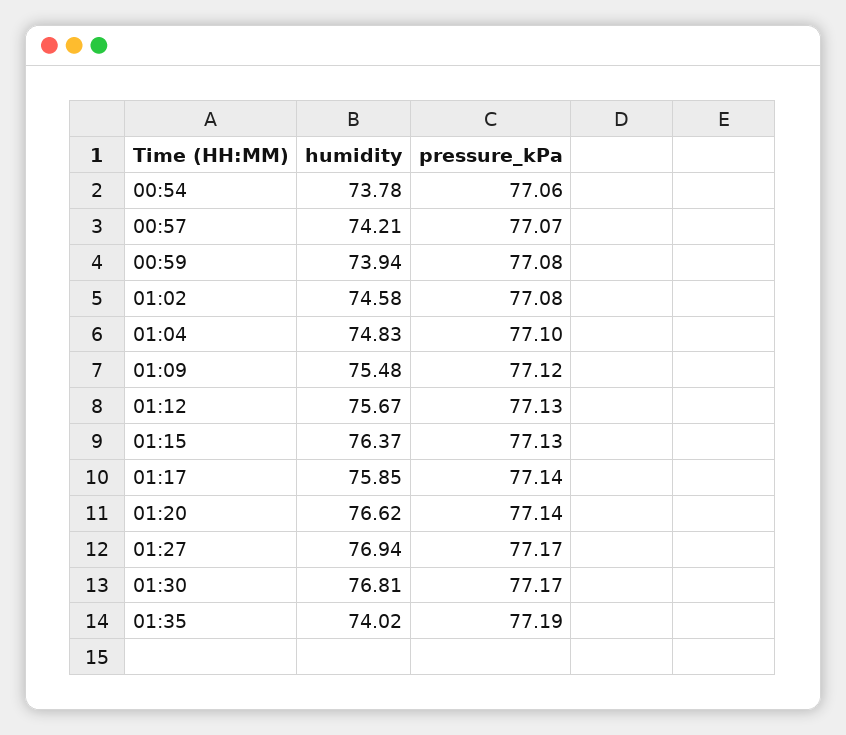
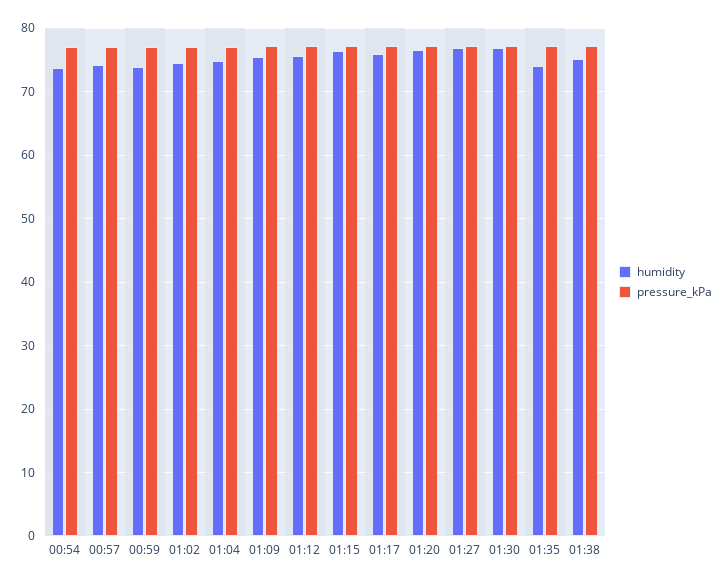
humidity, 01:38: none -> 75
pressure_kPa, 01:38: none -> 77

